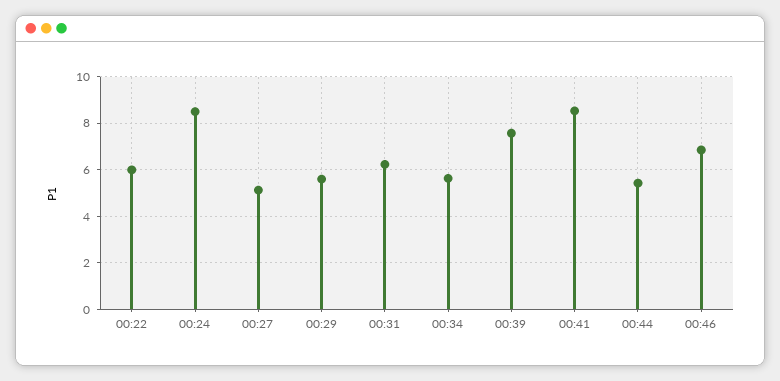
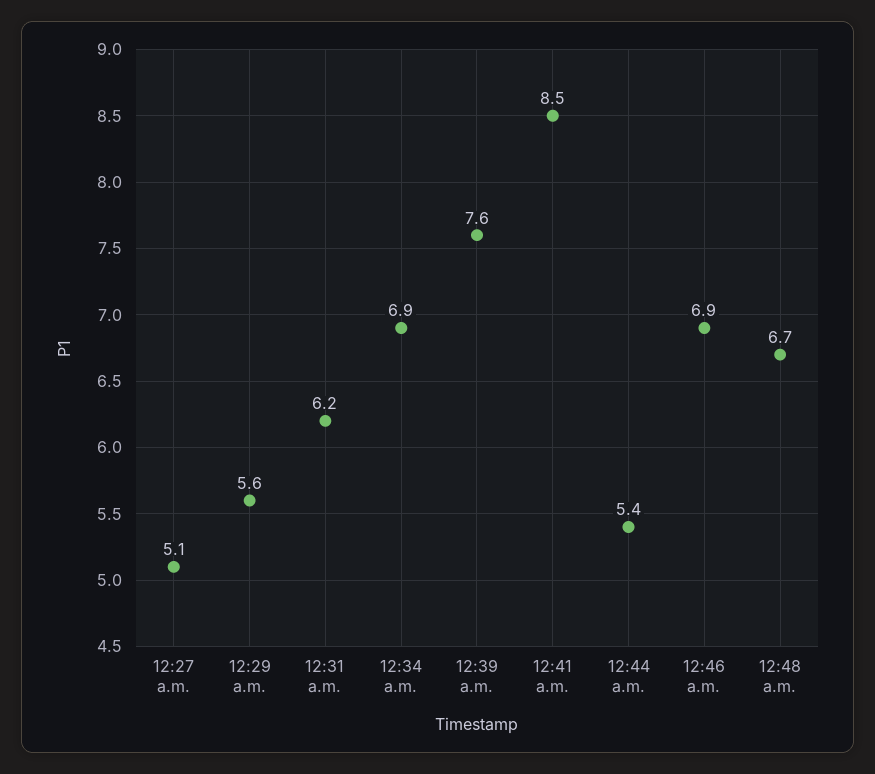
00:22: 6 -> none
00:24: 8.5 -> none
00:34: 5.5 -> 6.9
12:48 a.m.: none -> 6.7

